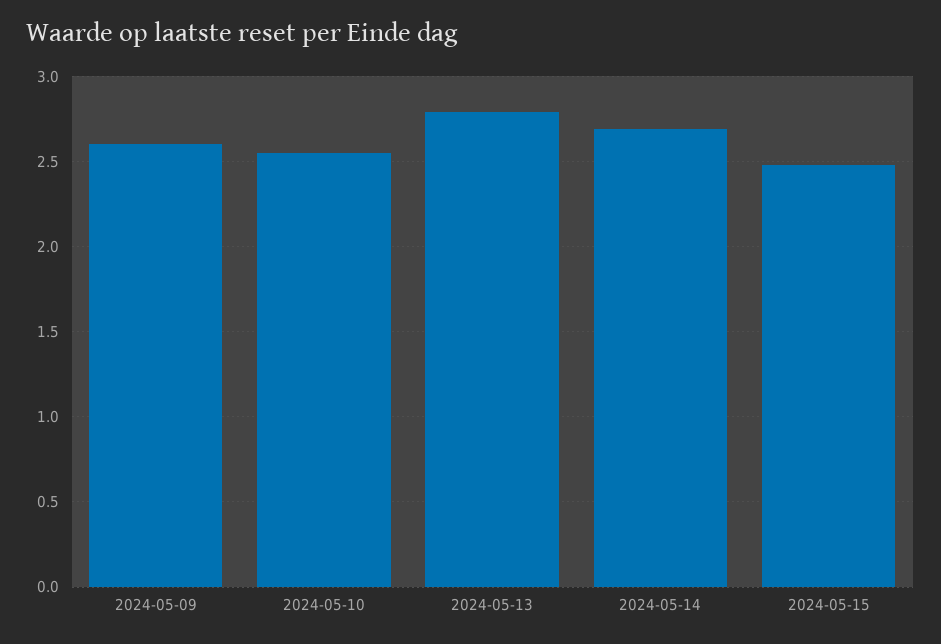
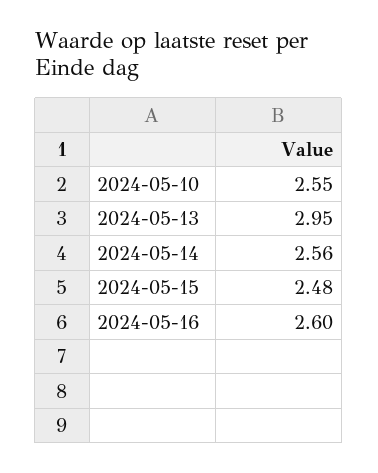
2024-05-09: 2.6 -> none
2024-05-13: 2.8 -> 2.95
2024-05-14: 2.7 -> 2.56
2024-05-16: none -> 2.6

